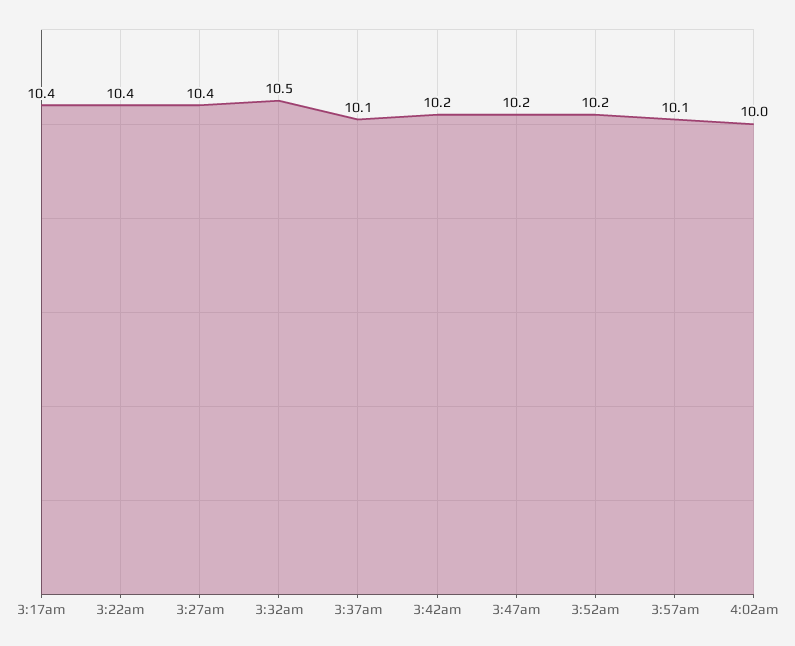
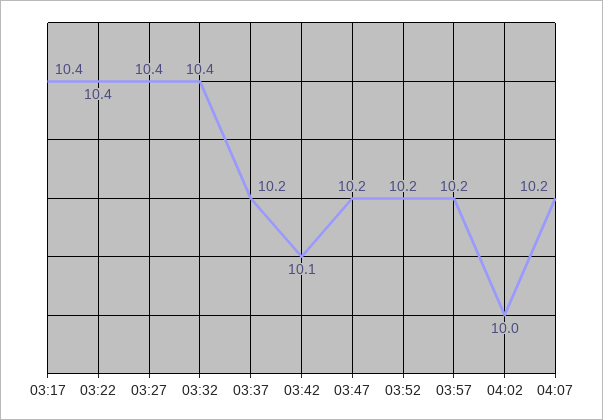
3:32am: 10.5 -> 10.4
3:37am: 10.1 -> 10.2
3:42am: 10.2 -> 10.1
3:57am: 10.1 -> 10.2
04:07: none -> 10.2

